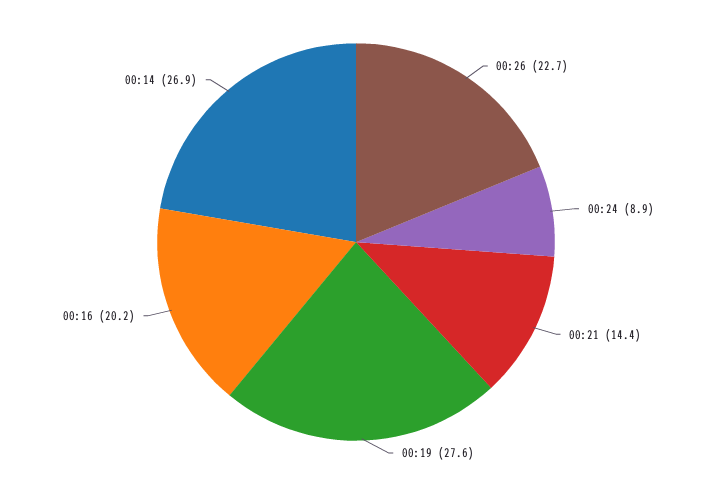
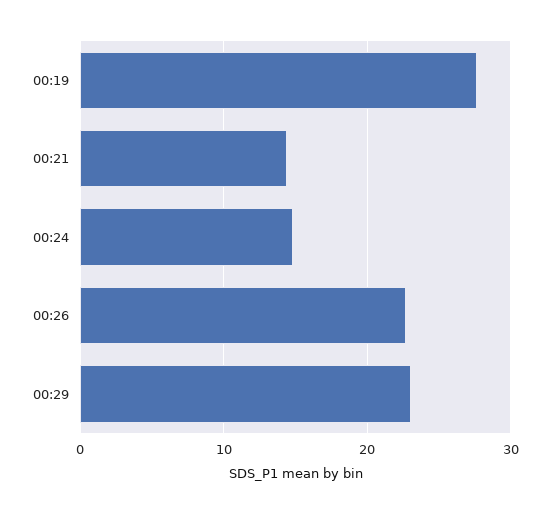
00:24: 8.9 -> 15
00:16: 20.2 -> none
00:14: 26.9 -> none
00:29: none -> 23

